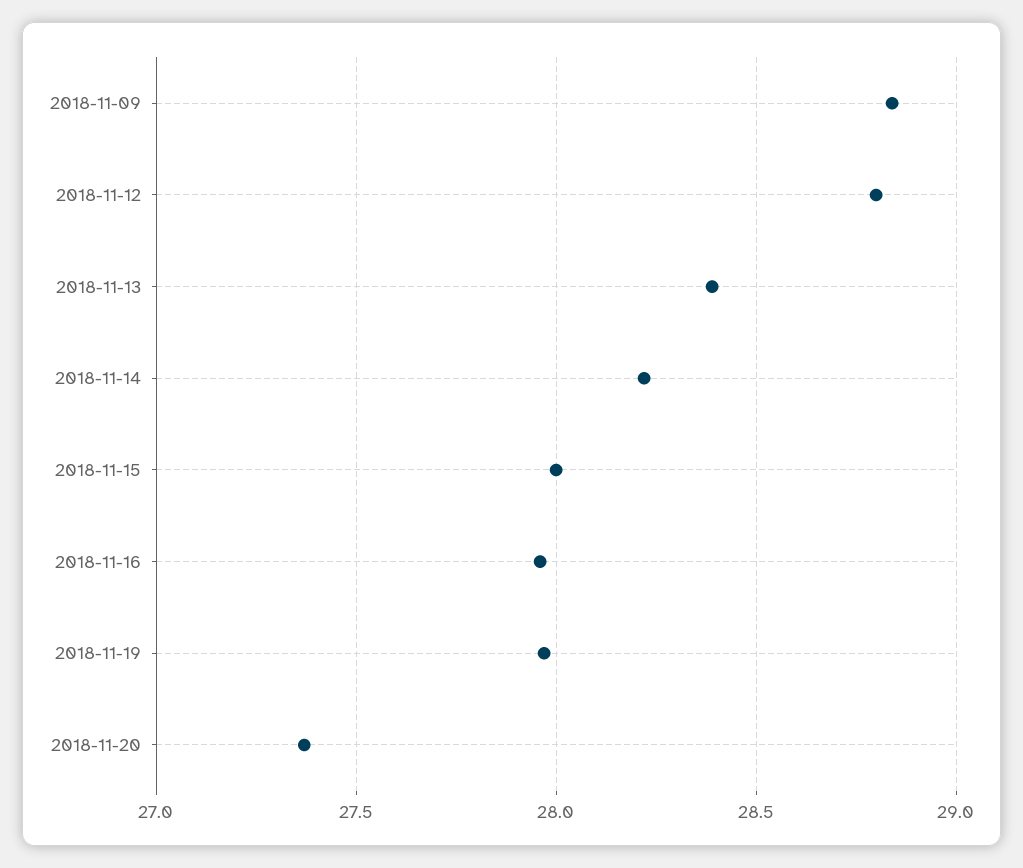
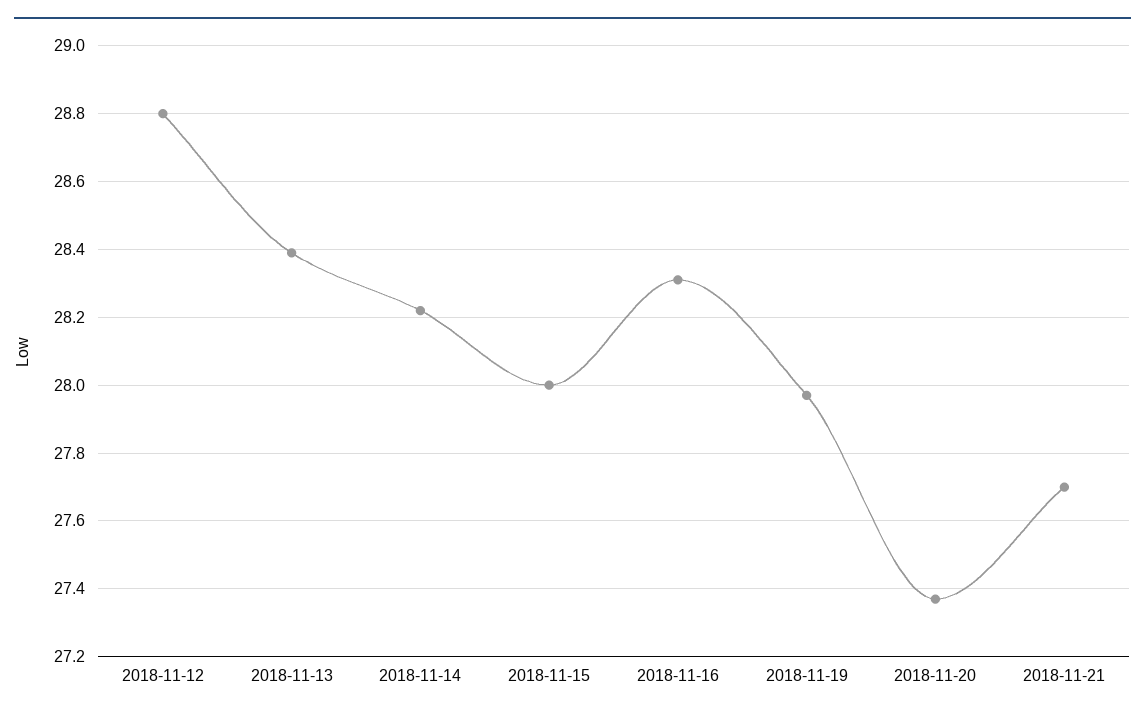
2018-11-09: 28.85 -> none
2018-11-16: 27.95 -> 28.3
2018-11-21: none -> 27.7

